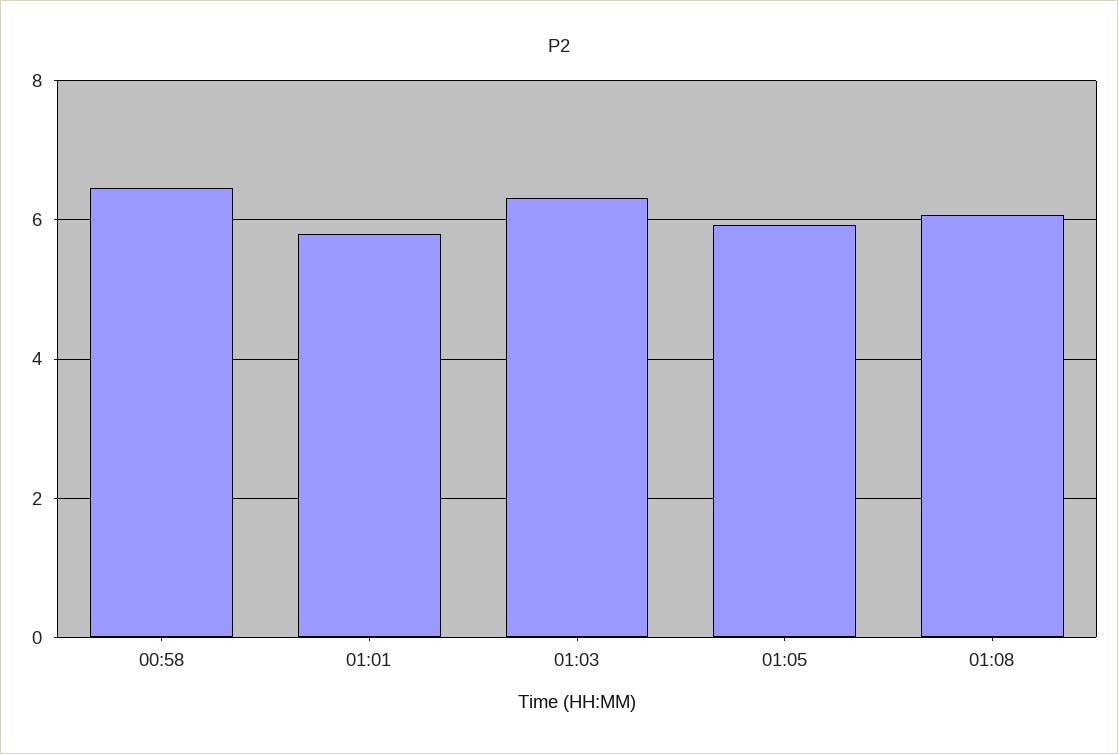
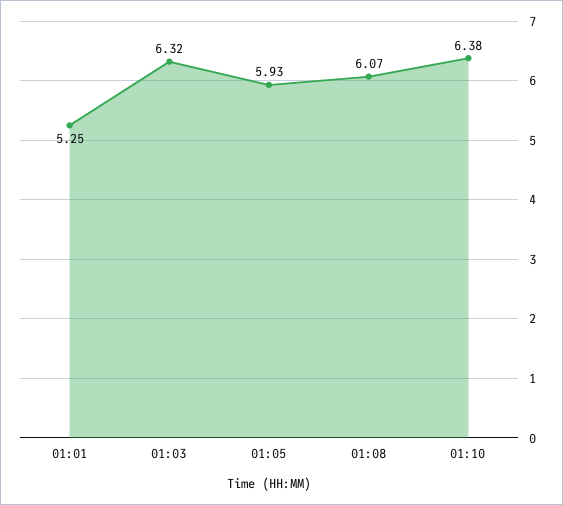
00:58: 6.4 -> none
01:01: 5.8 -> 5.25
01:10: none -> 6.38

